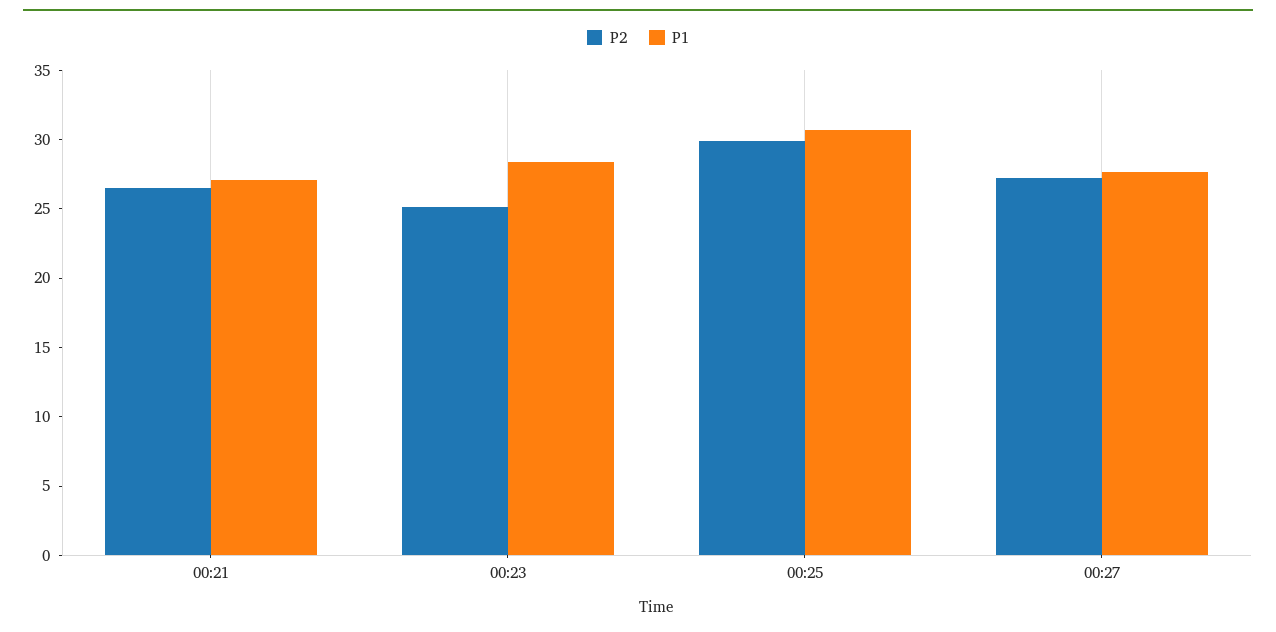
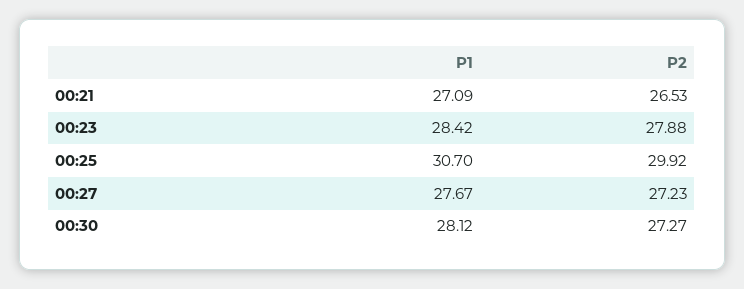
P2, 00:23: 25 -> 27.88
P1, 00:30: none -> 28.12
P2, 00:30: none -> 27.27

